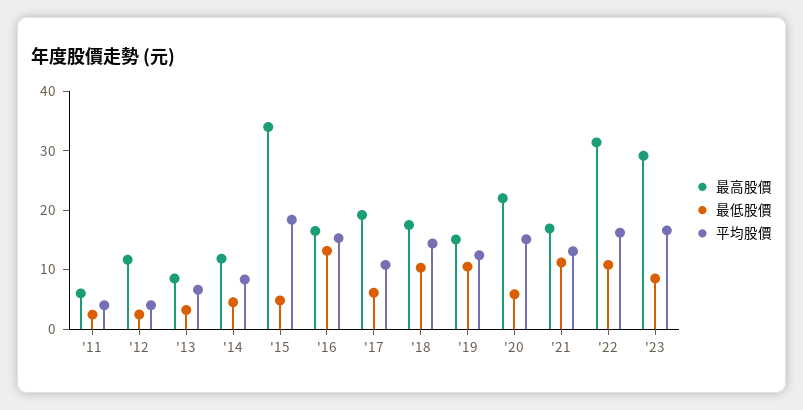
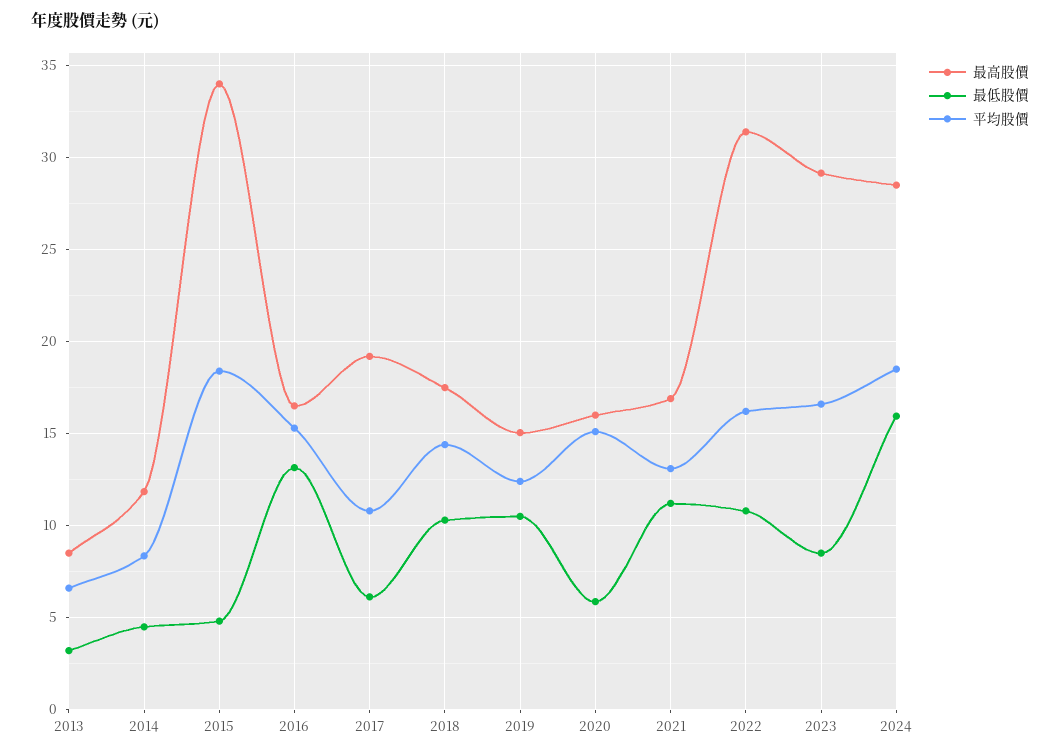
最高股價, '11: 6 -> none
最低股價, '11: 2 -> none
平均股價, '11: 4 -> none
最高股價, '12: 12 -> none
最低股價, '12: 2 -> none
平均股價, '12: 4 -> none
最高股價, '20: 22 -> 16
最高股價, 2024: none -> 28.5
最低股價, 2024: none -> 16
平均股價, 2024: none -> 18.5

